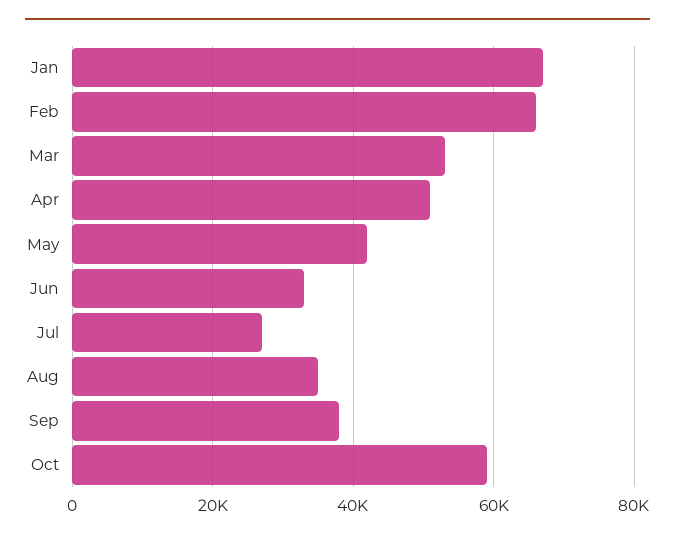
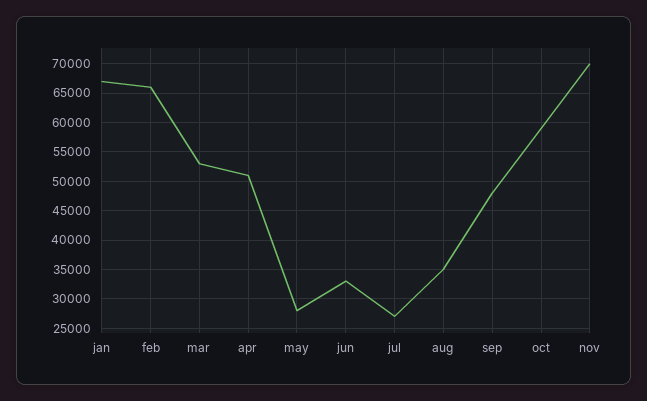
May: 42000 -> 27500
Sep: 38000 -> 47500
nov: none -> 70000

